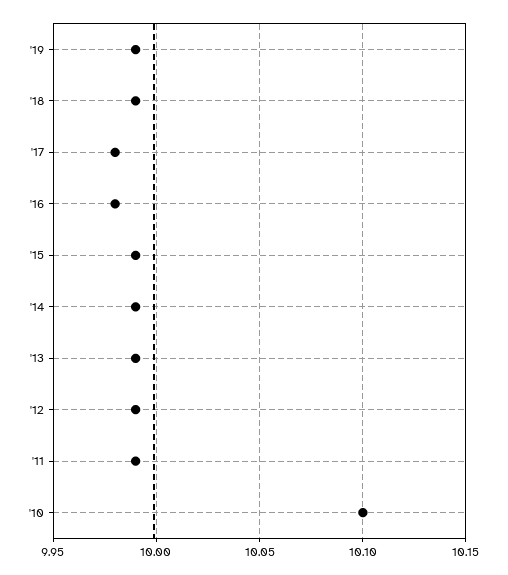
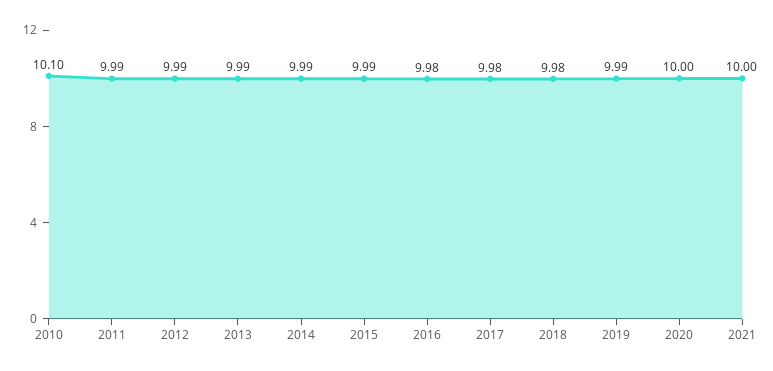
'18: 9.99 -> 9.98
2020: none -> 10
2021: none -> 10

